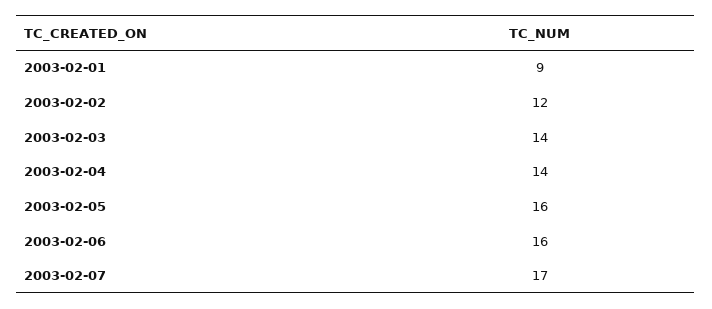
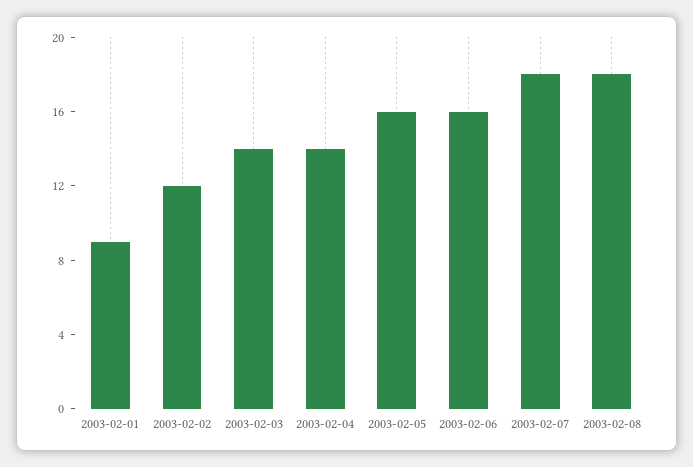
2003-02-07: 17 -> 18
2003-02-08: none -> 18

